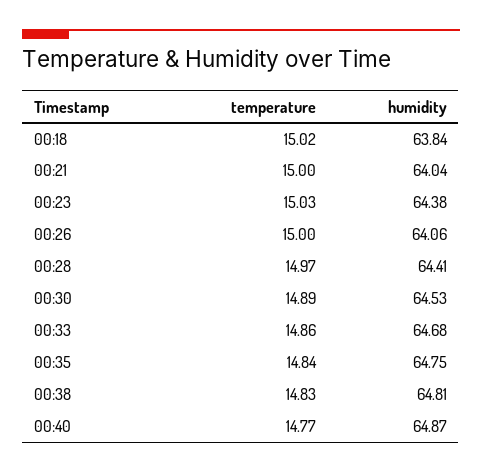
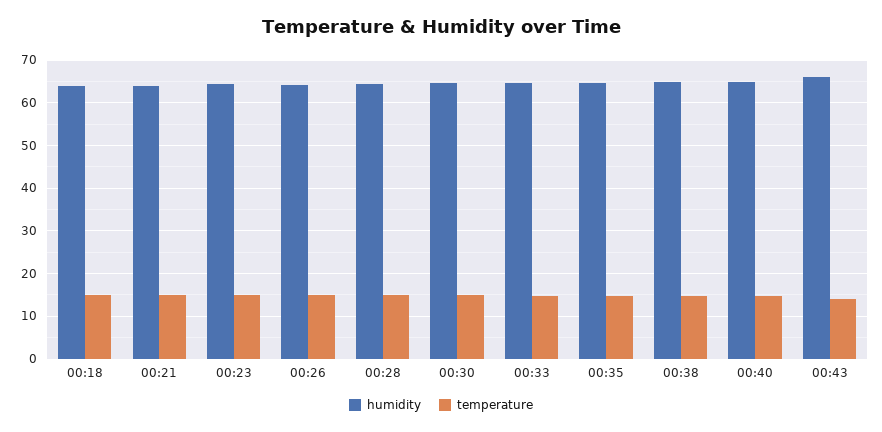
humidity, 00:43: none -> 66
temperature, 00:43: none -> 14

